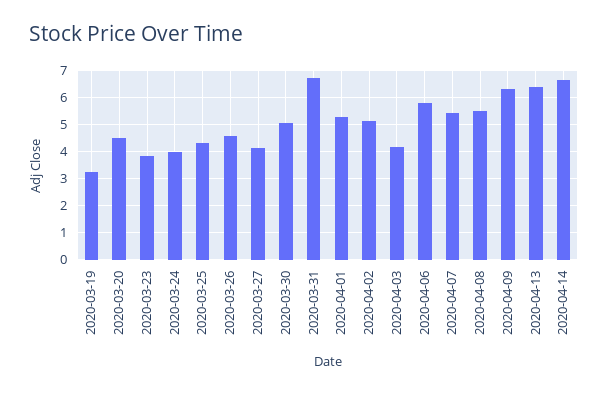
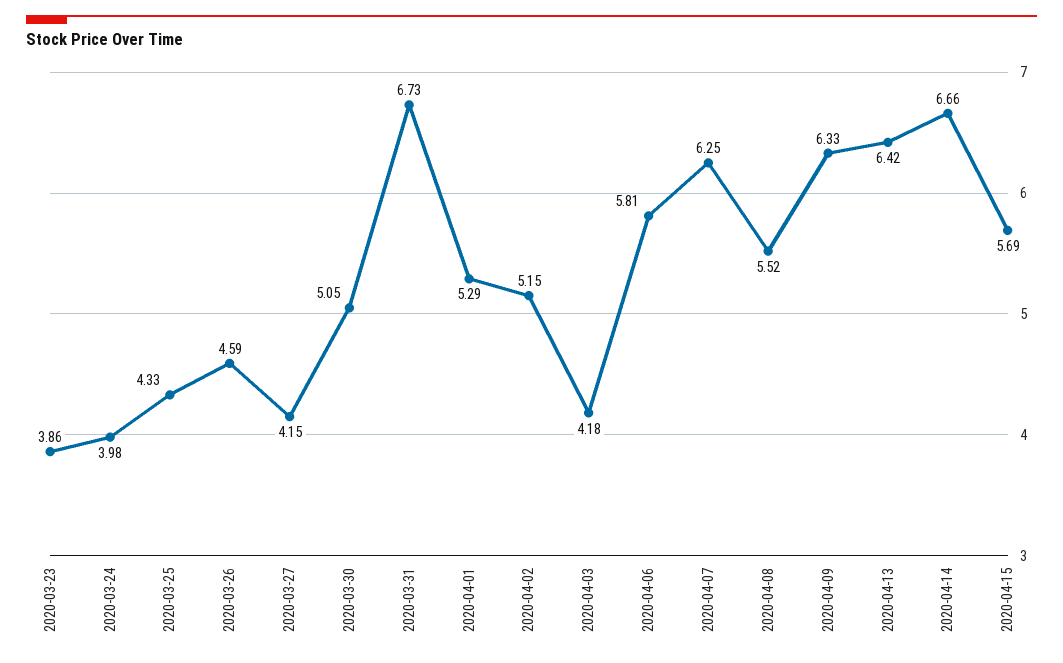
2020-03-19: 3.25 -> none
2020-03-20: 4.5 -> none
2020-04-07: 5.5 -> 6.25
2020-04-15: none -> 5.69

